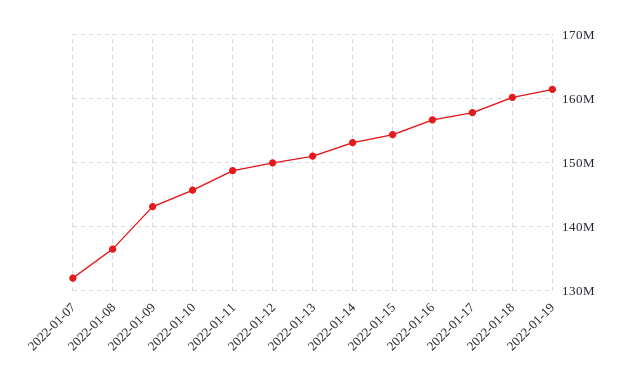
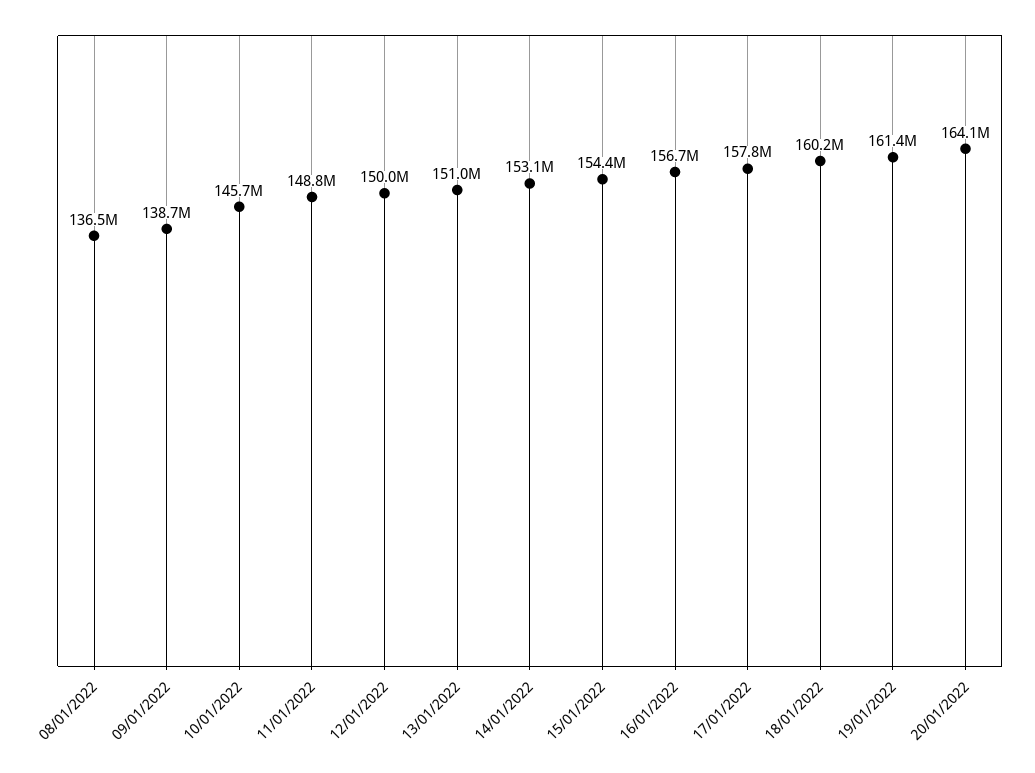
2022-01-07: 132000000 -> none
2022-01-09: 143000000 -> 138700000
20/01/2022: none -> 164100000

